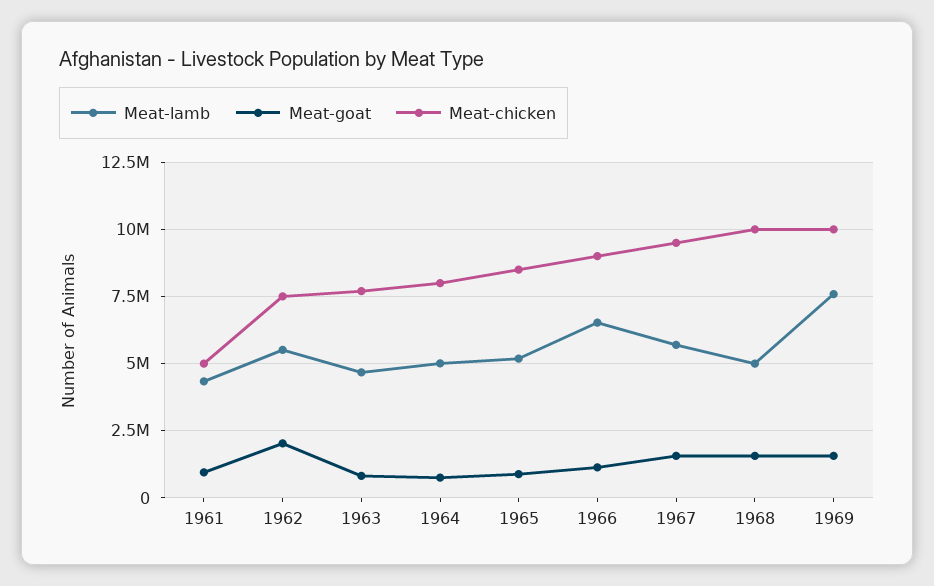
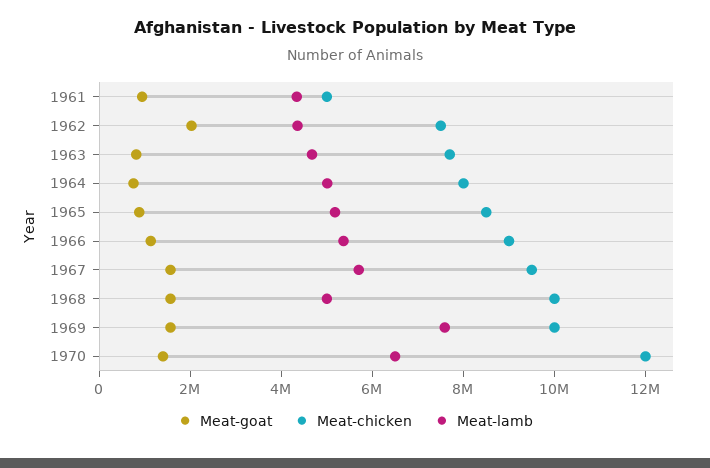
Meat-lamb, 1962: 5500000 -> 4500000
Meat-lamb, 1966: 6500000 -> 5500000
Meat-goat, 1970: none -> 1500000
Meat-chicken, 1970: none -> 12000000
Meat-lamb, 1970: none -> 6500000

